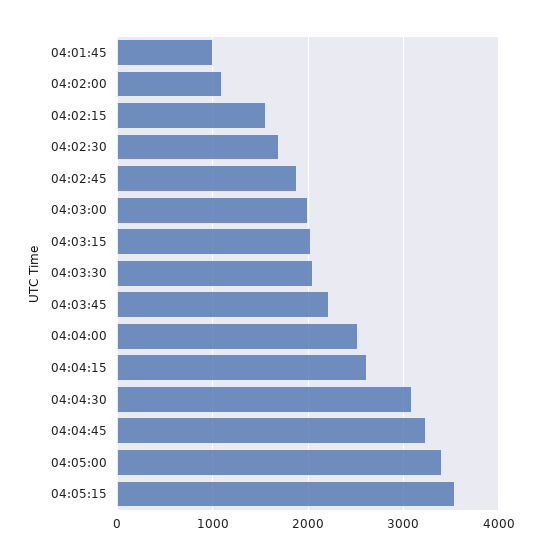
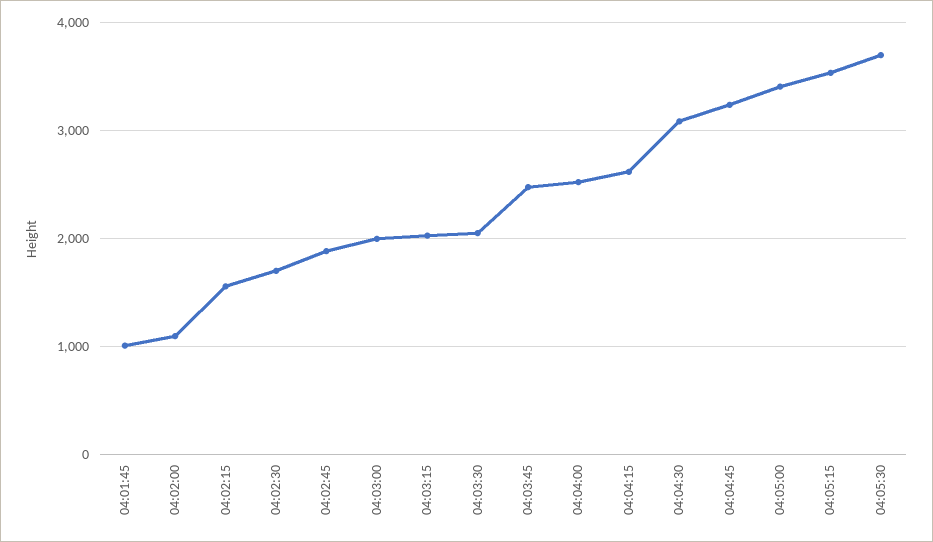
04:03:45: 2200 -> 2500
04:05:30: none -> 3700

